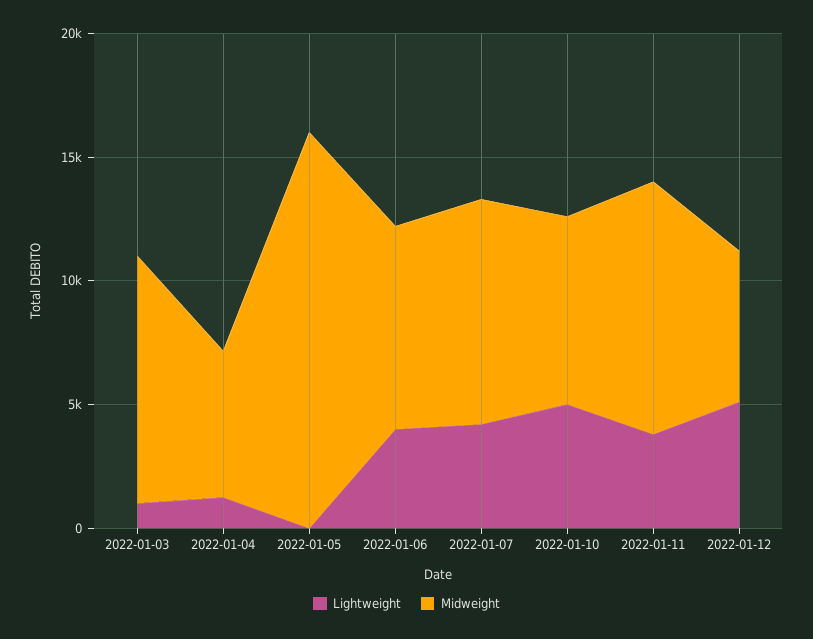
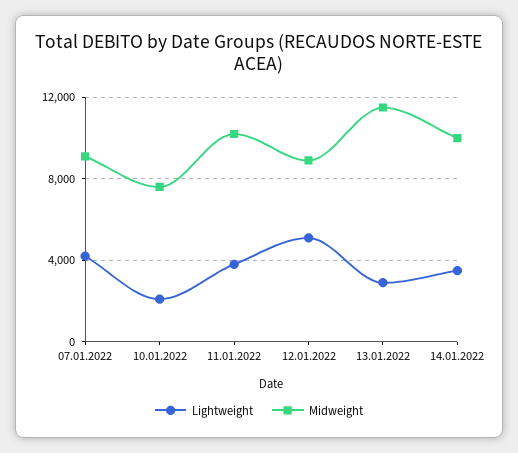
Lightweight, 2022-01-03: 1000 -> none
Midweight, 2022-01-03: 10000 -> none
Lightweight, 2022-01-04: 1000 -> none
Midweight, 2022-01-04: 6000 -> none
Lightweight, 2022-01-05: 0 -> none
Midweight, 2022-01-05: 16000 -> none
Lightweight, 2022-01-06: 4000 -> none
Midweight, 2022-01-06: 8000 -> none
Lightweight, 2022-01-10: 5000 -> 2000
Midweight, 2022-01-12: 6000 -> 9000
Lightweight, 13.01.2022: none -> 3000
Midweight, 13.01.2022: none -> 11500
Lightweight, 14.01.2022: none -> 3500
Midweight, 14.01.2022: none -> 10000

